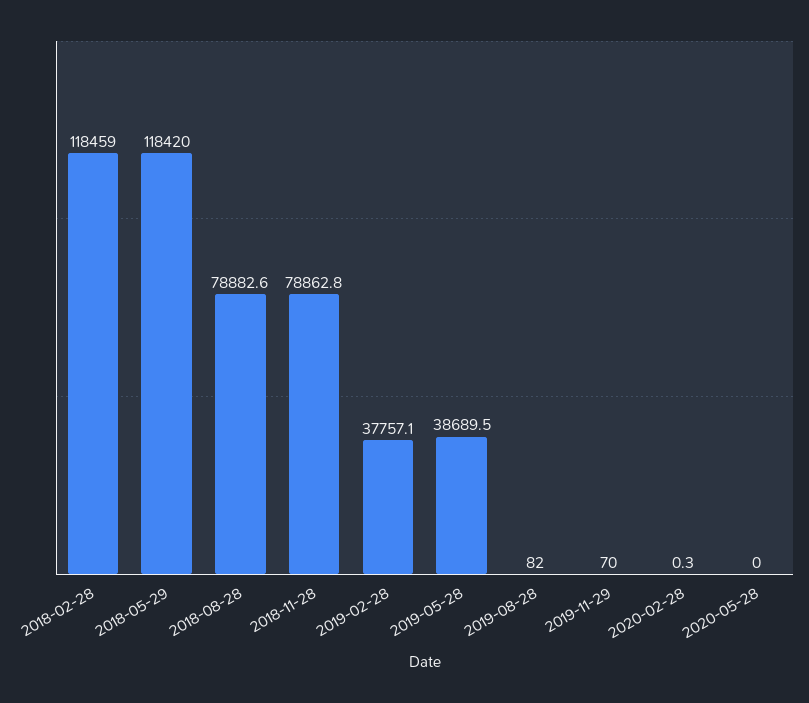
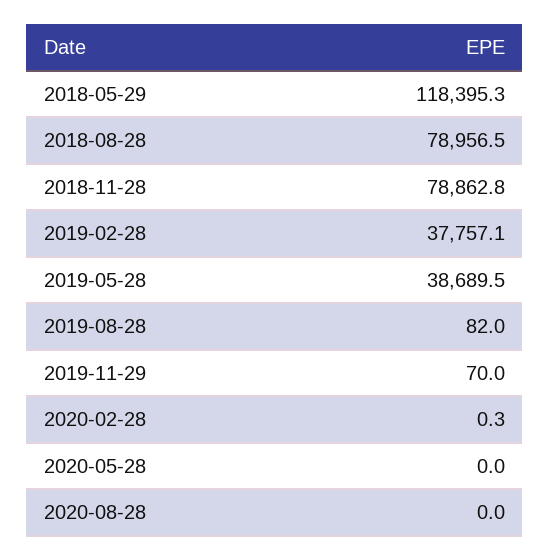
2018-02-28: 118459 -> none
2018-05-29: 118420 -> 118395.3
2018-08-28: 78882.6 -> 78956.5
2020-08-28: none -> 0

